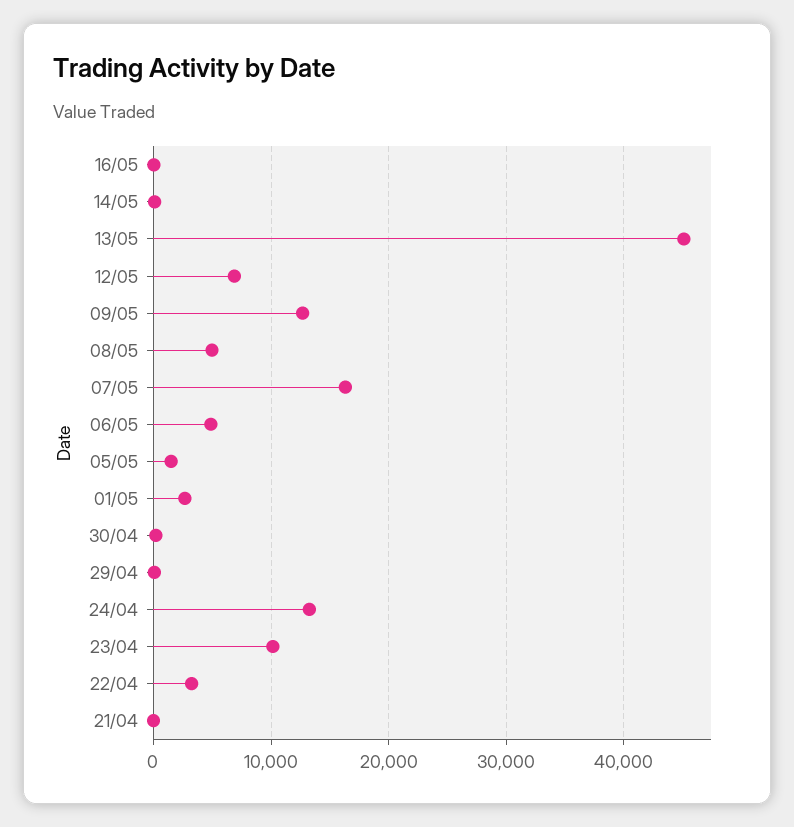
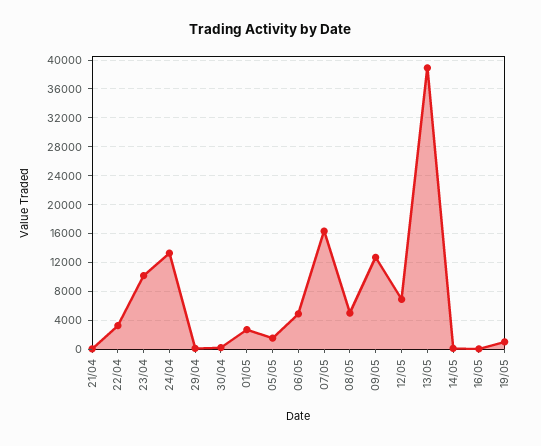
13/05: 45000 -> 39000
19/05: none -> 1000

